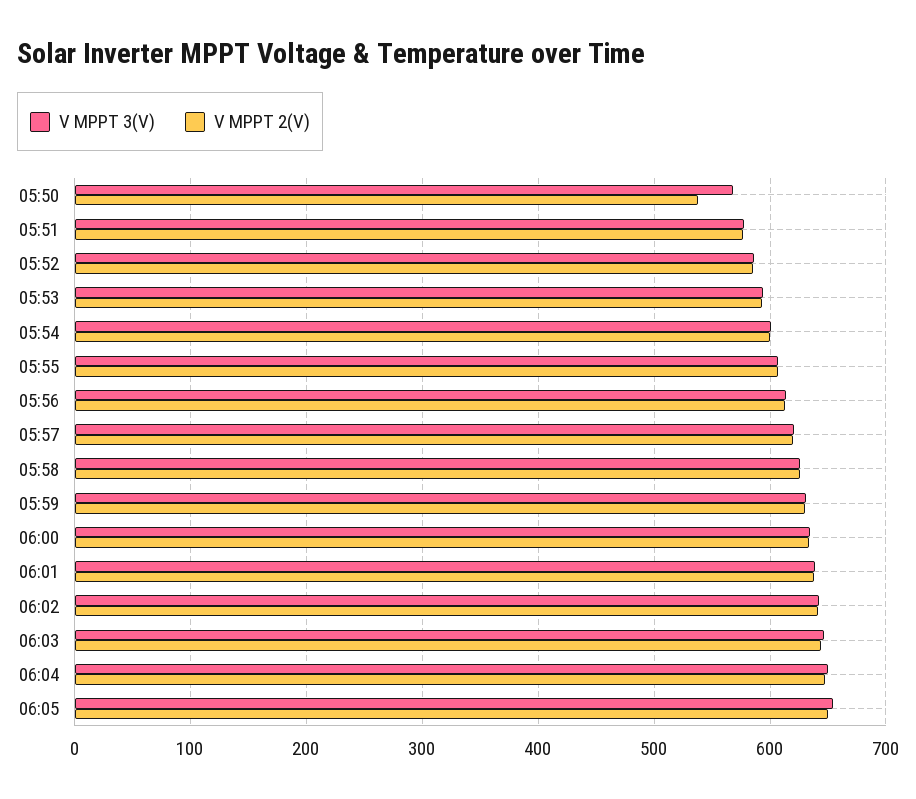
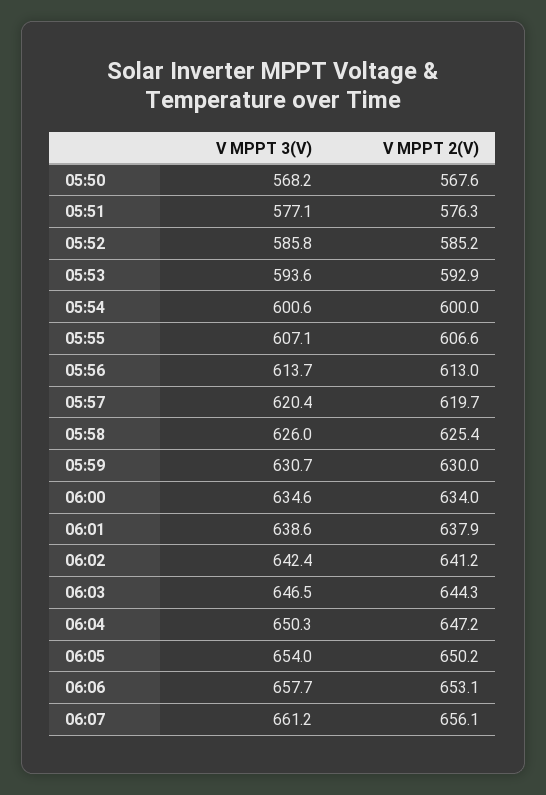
V MPPT 2(V), 05:50: 540 -> 567.6
V MPPT 3(V), 06:06: none -> 657.7
V MPPT 2(V), 06:06: none -> 653.1
V MPPT 3(V), 06:07: none -> 661.2
V MPPT 2(V), 06:07: none -> 656.1

